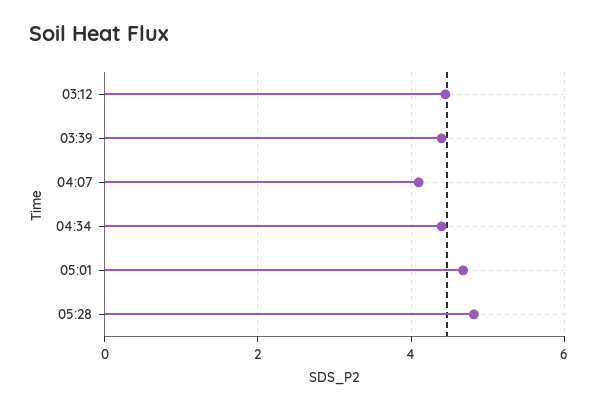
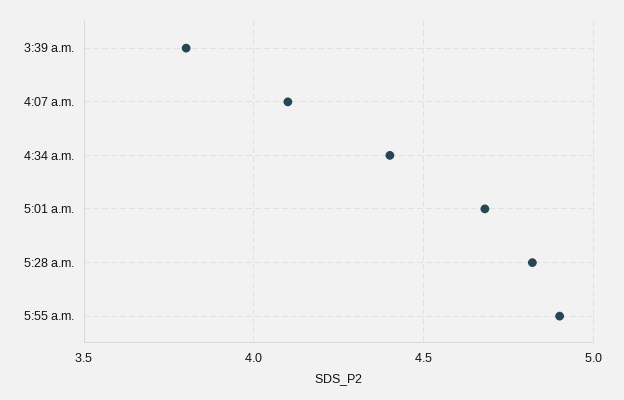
03:12: 4.4 -> none
03:39: 4.4 -> 3.8
5:55 a.m.: none -> 4.9

